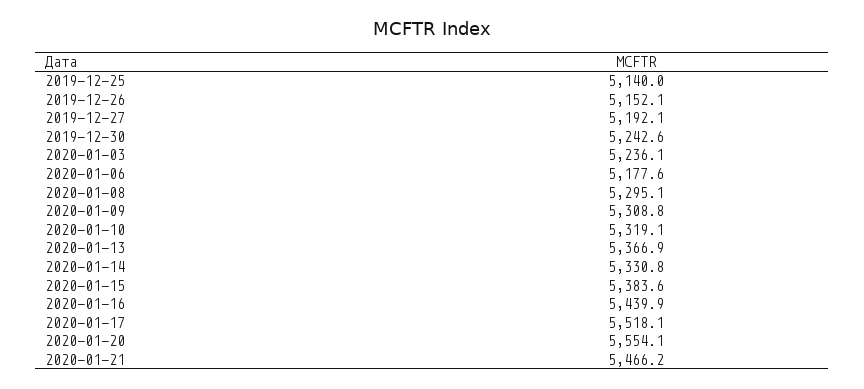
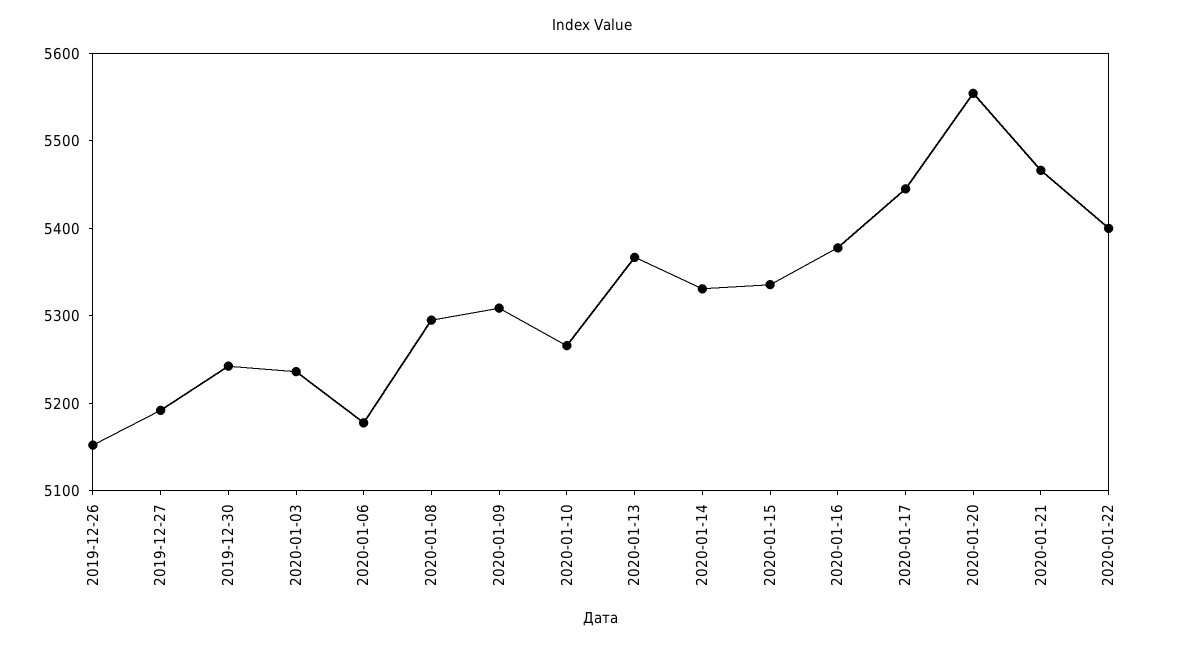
2019-12-25: 5140 -> none
2020-01-10: 5319.1 -> 5260
2020-01-15: 5383.6 -> 5340
2020-01-16: 5439.9 -> 5380
2020-01-17: 5518.1 -> 5440
2020-01-22: none -> 5400

